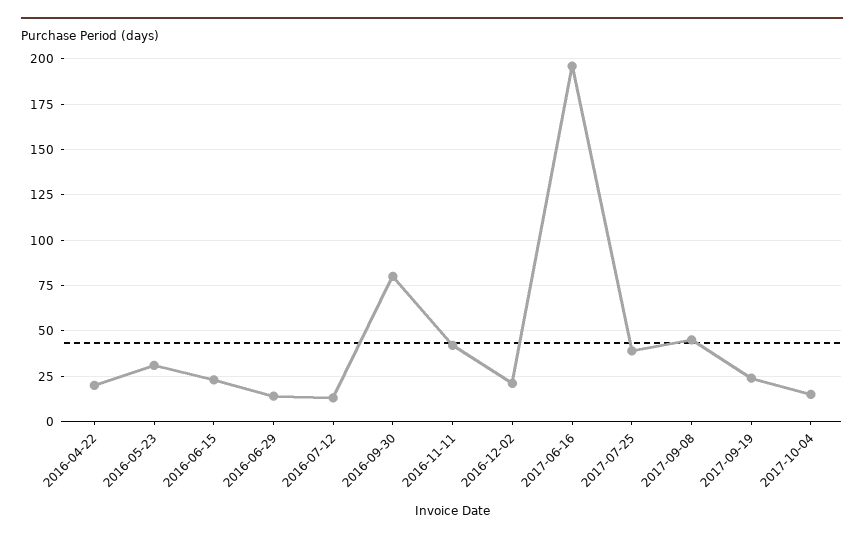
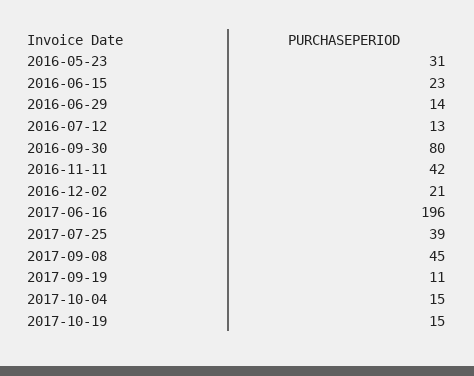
2016-04-22: 20 -> none
2017-09-19: 25 -> 11
2017-10-19: none -> 15

